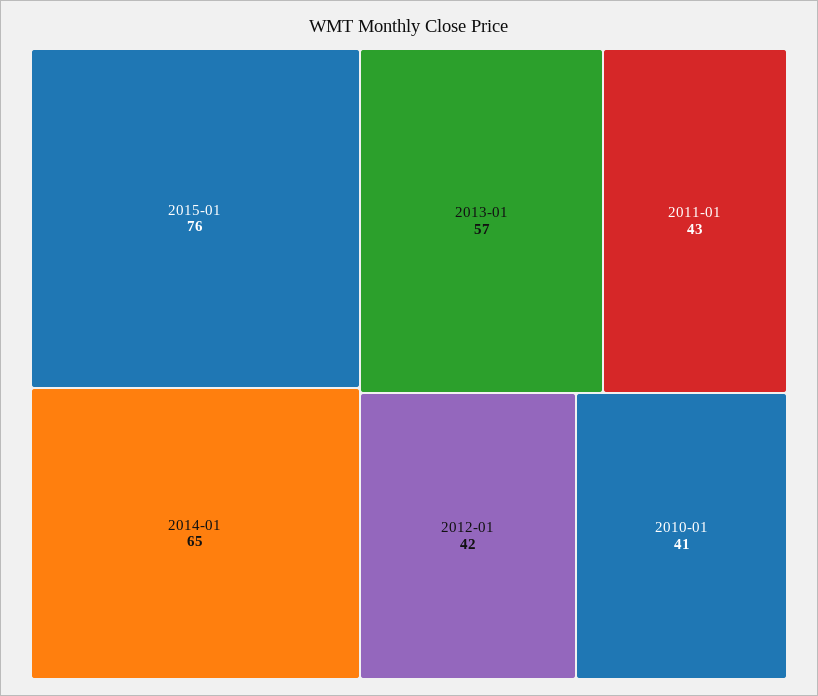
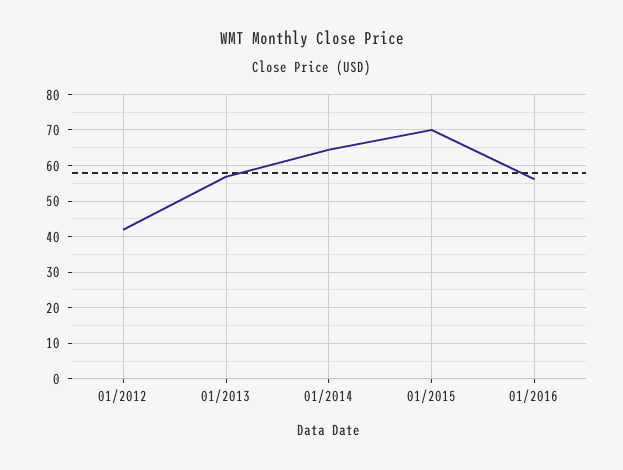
2015-01: 76 -> 70
2011-01: 43 -> none
2010-01: 41 -> none
01/2016: none -> 56

